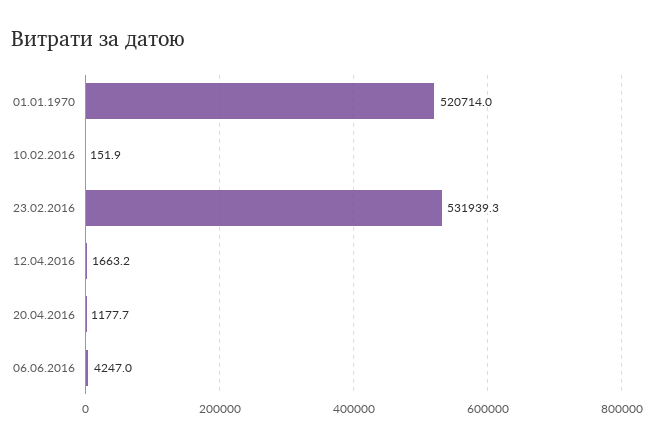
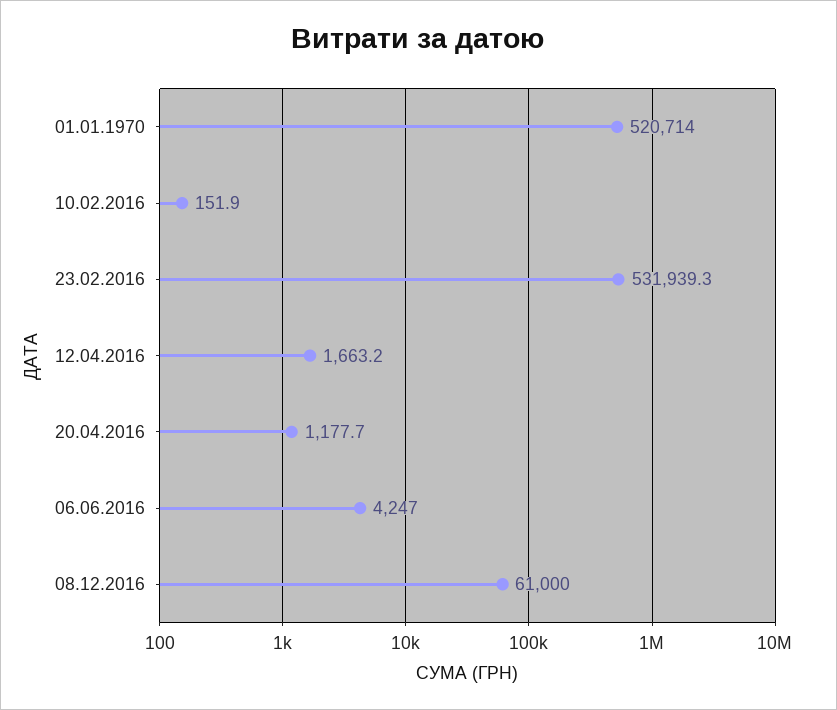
08.12.2016: none -> 61000

